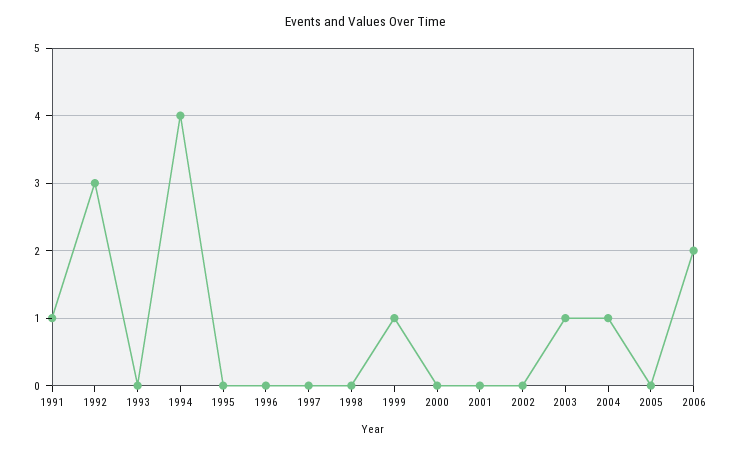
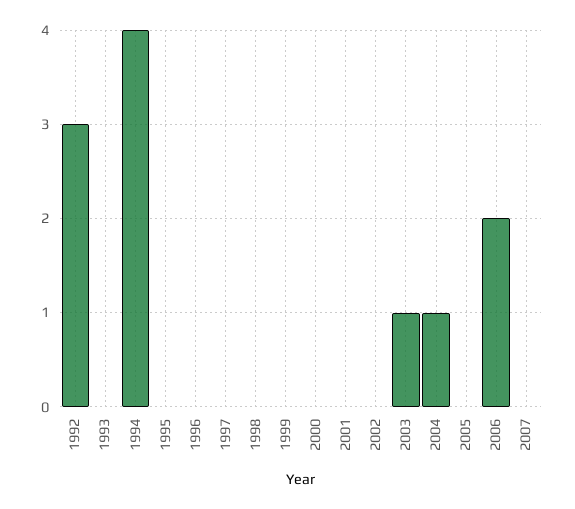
1991: 1 -> none
1999: 1 -> 0
2007: none -> 0

